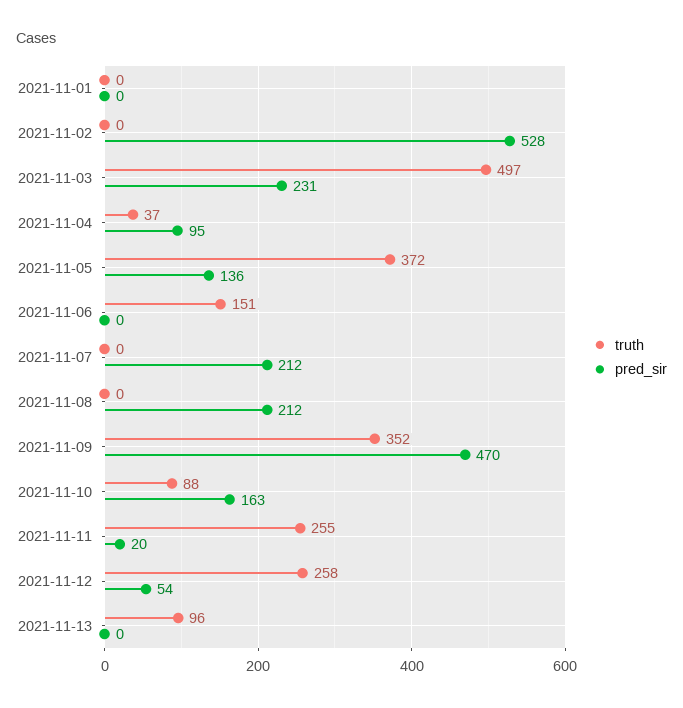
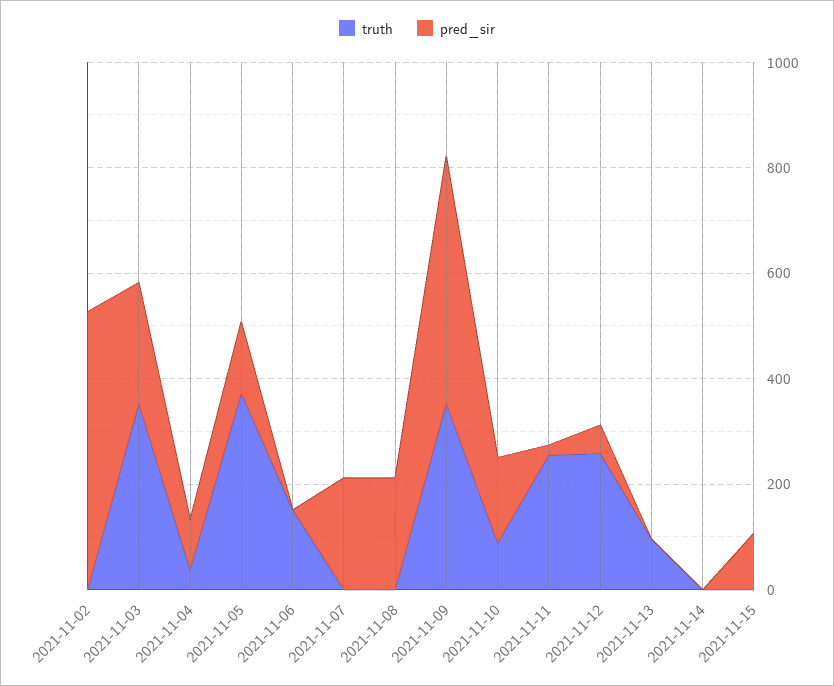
truth, 2021-11-01: 0 -> none
pred_sir, 2021-11-01: 0 -> none
truth, 2021-11-03: 497 -> 350
truth, 2021-11-14: none -> 0
pred_sir, 2021-11-14: none -> 0
truth, 2021-11-15: none -> 0
pred_sir, 2021-11-15: none -> 100

